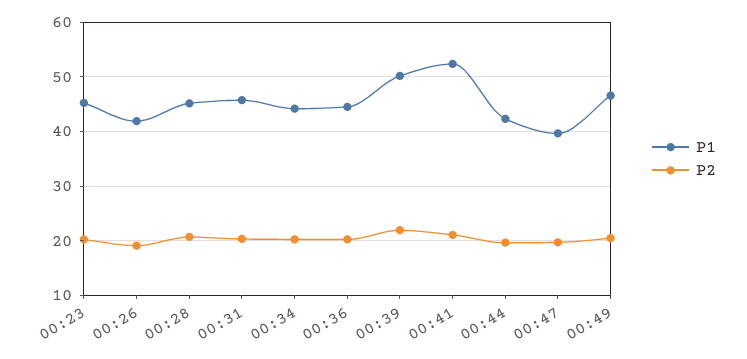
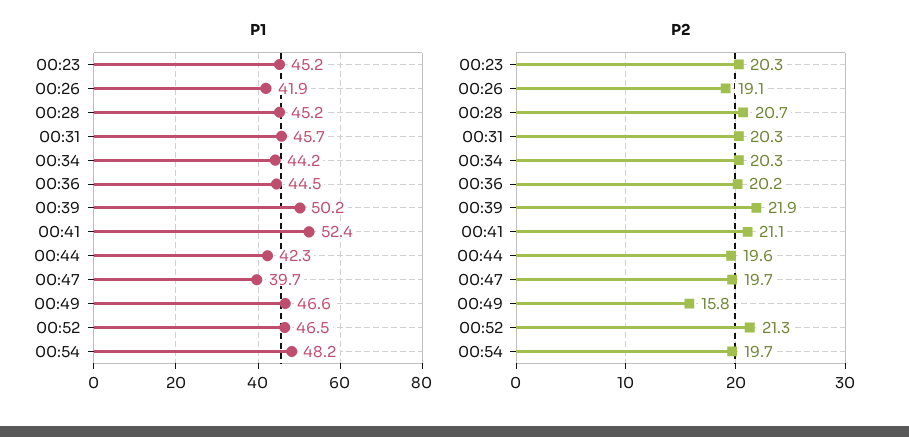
P2, 00:49: 20 -> 15.8
P1, 00:52: none -> 46.5
P1, 00:54: none -> 48.2
P2, 00:52: none -> 21.3
P2, 00:54: none -> 19.7

